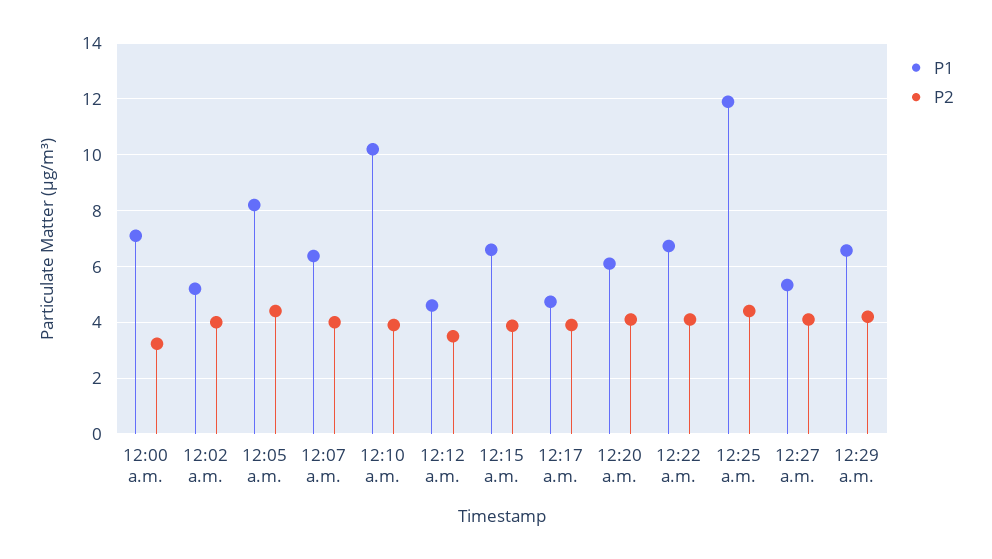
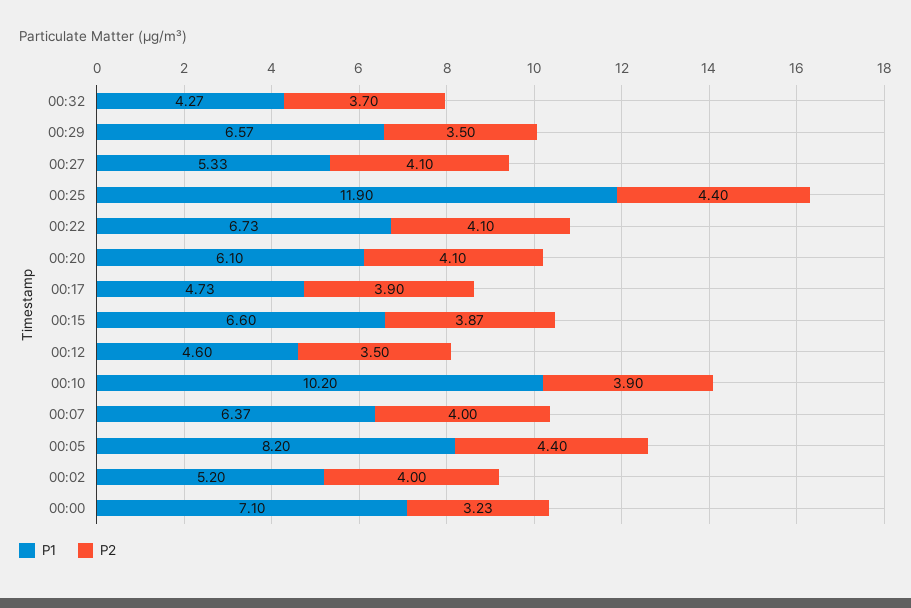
P2, 12:29 a.m.: 4.25 -> 3.5
P1, 00:32: none -> 4.27
P2, 00:32: none -> 3.7

